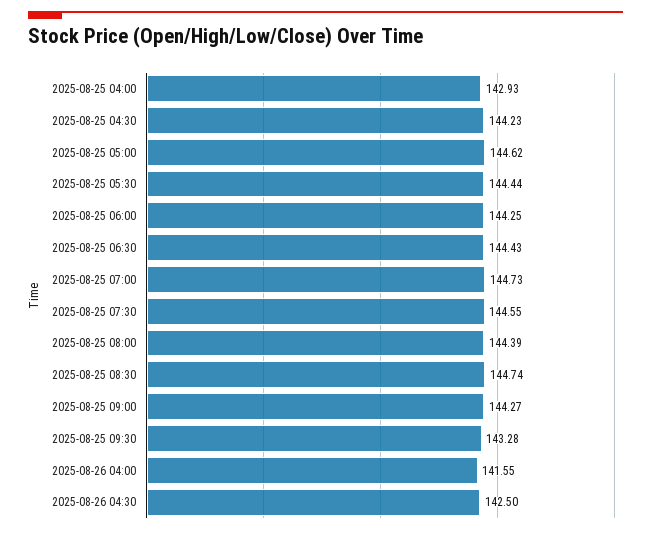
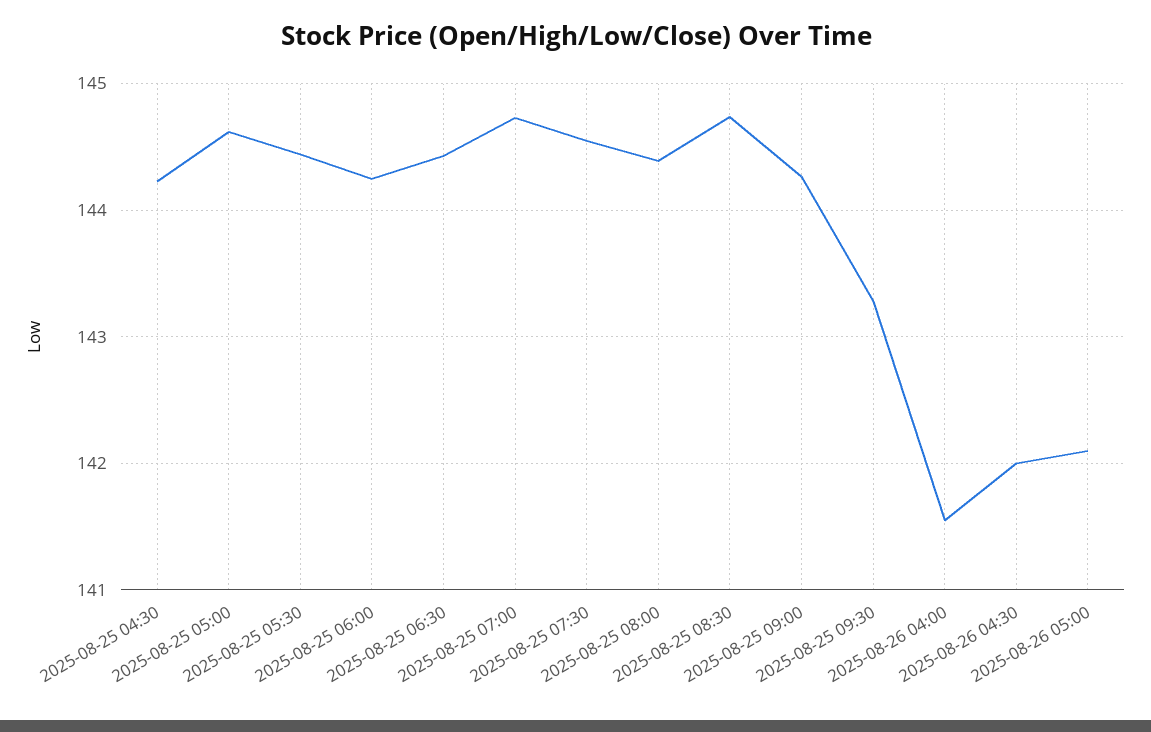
2025-08-25 04:00: 142.93 -> none
2025-08-26 04:30: 142.5 -> 142
2025-08-26 05:00: none -> 142.1

